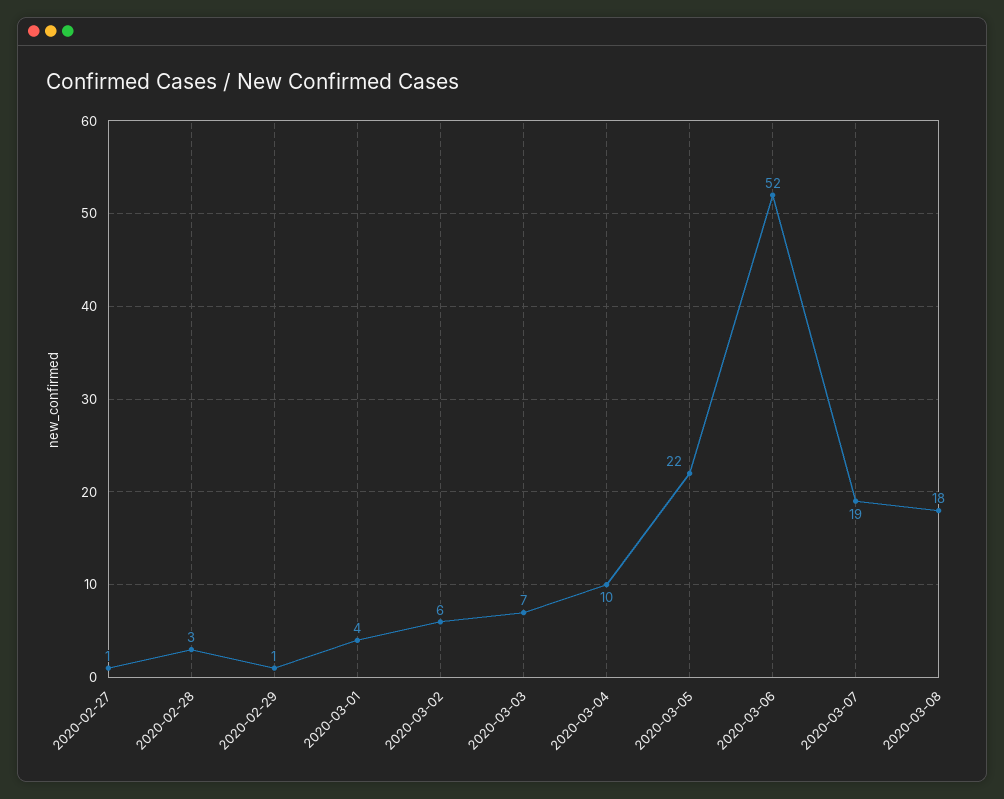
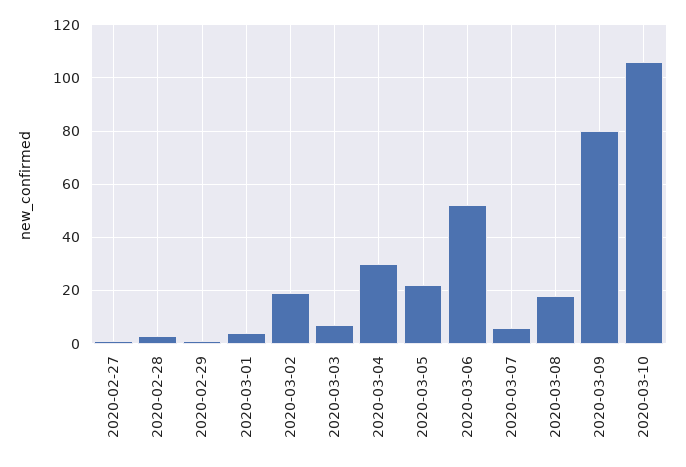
2020-03-02: 6 -> 20
2020-03-04: 10 -> 30
2020-03-07: 19 -> 5
2020-03-09: none -> 80
2020-03-10: none -> 105

